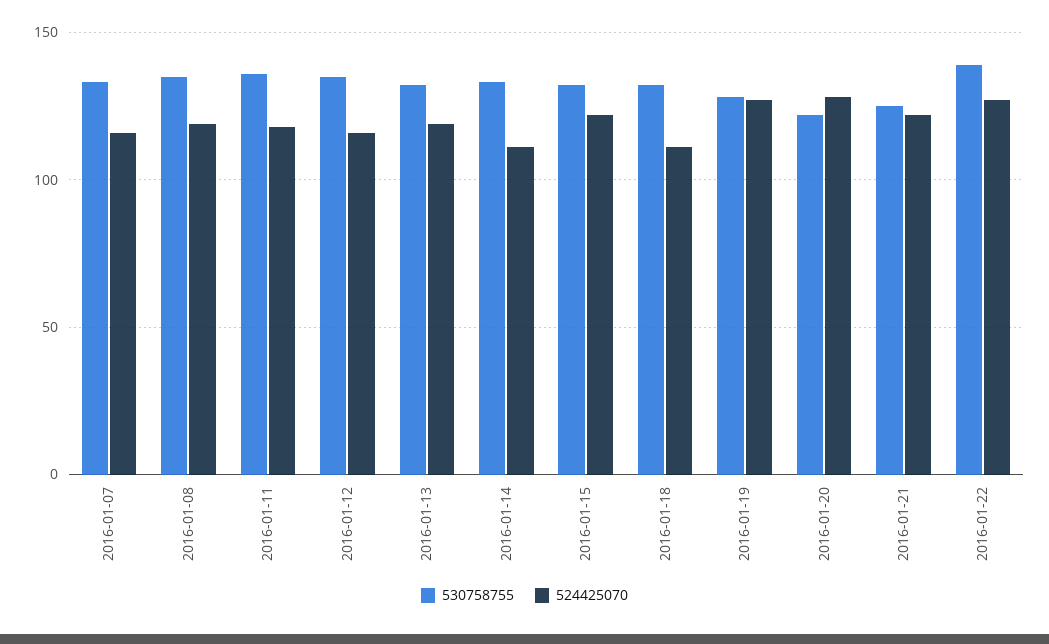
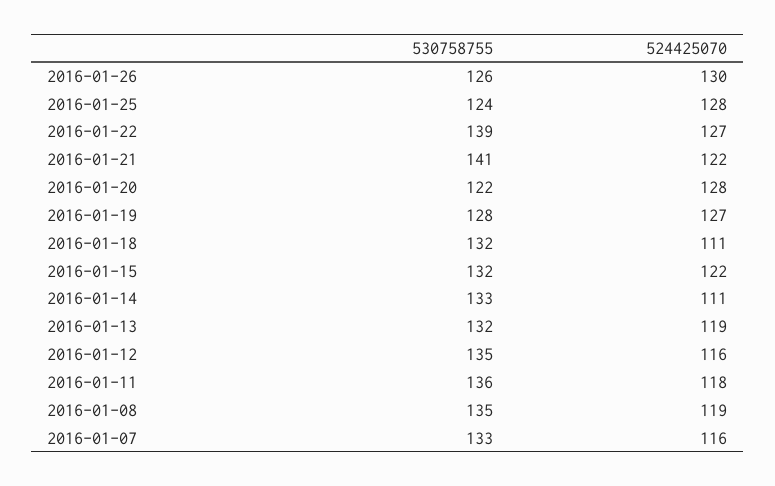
530758755, 2016-01-21: 125 -> 141
530758755, 2016-01-26: none -> 126
524425070, 2016-01-26: none -> 130
530758755, 2016-01-25: none -> 124
524425070, 2016-01-25: none -> 128

